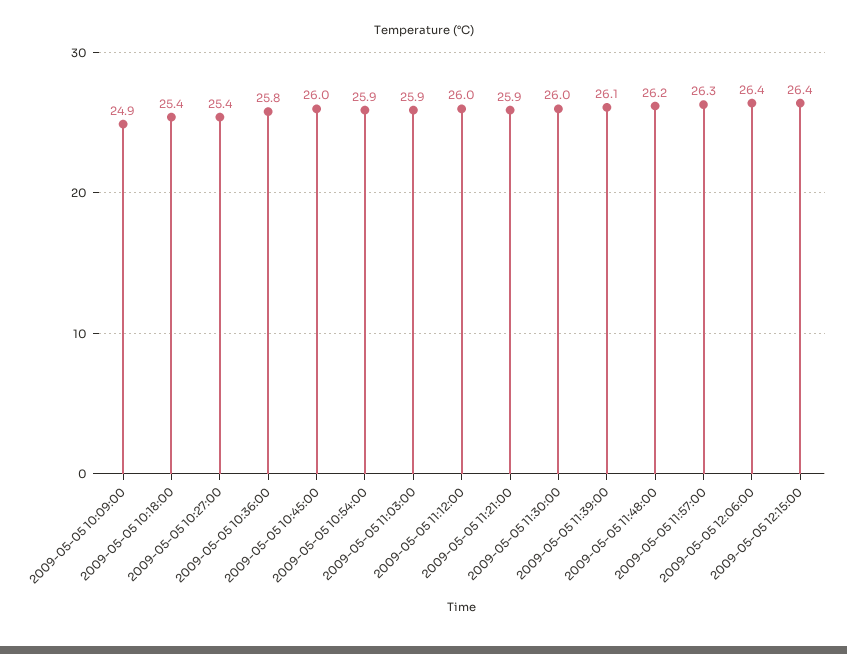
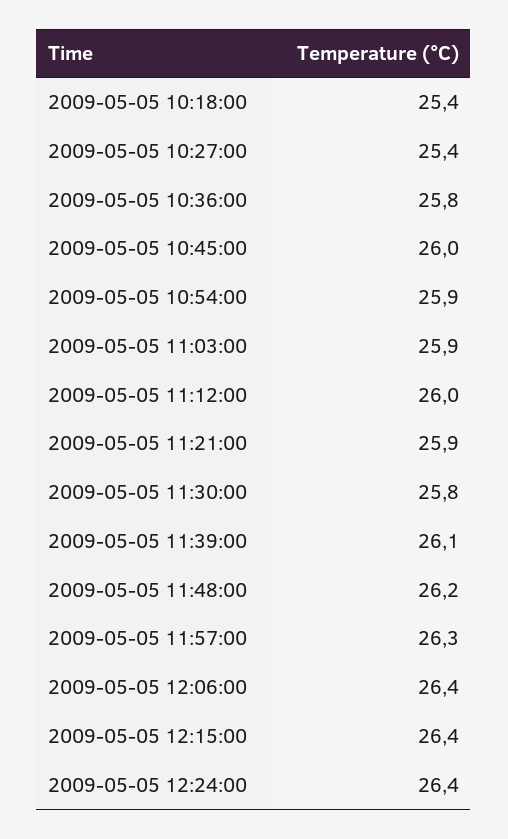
2009-05-05 10:09:00: 24.9 -> none
2009-05-05 11:30:00: 26 -> 25.8
2009-05-05 12:24:00: none -> 26.4

